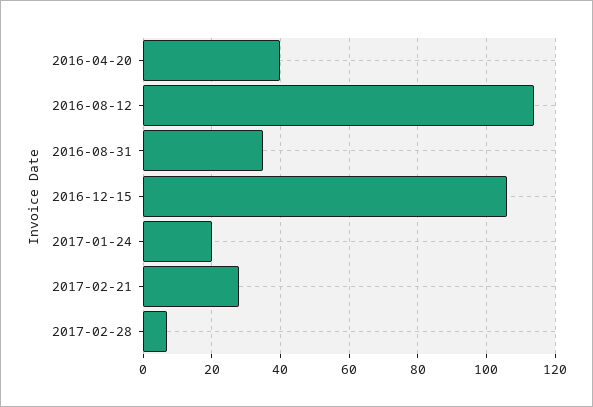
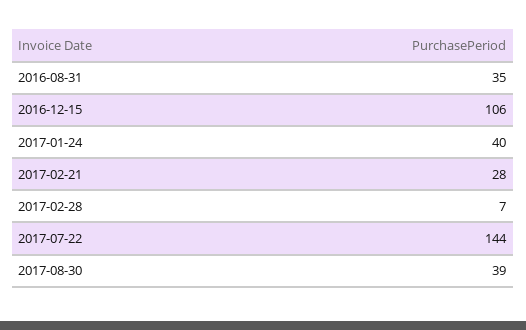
2016-04-20: 40 -> none
2016-08-12: 115 -> none
2017-01-24: 20 -> 40
2017-07-22: none -> 144
2017-08-30: none -> 39

